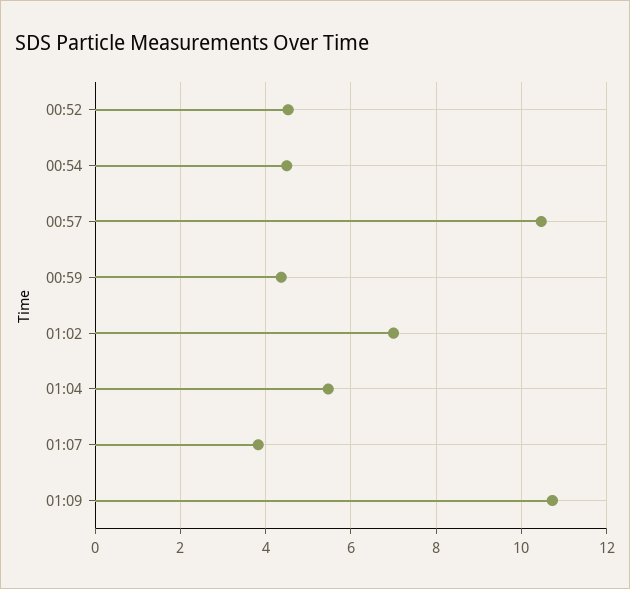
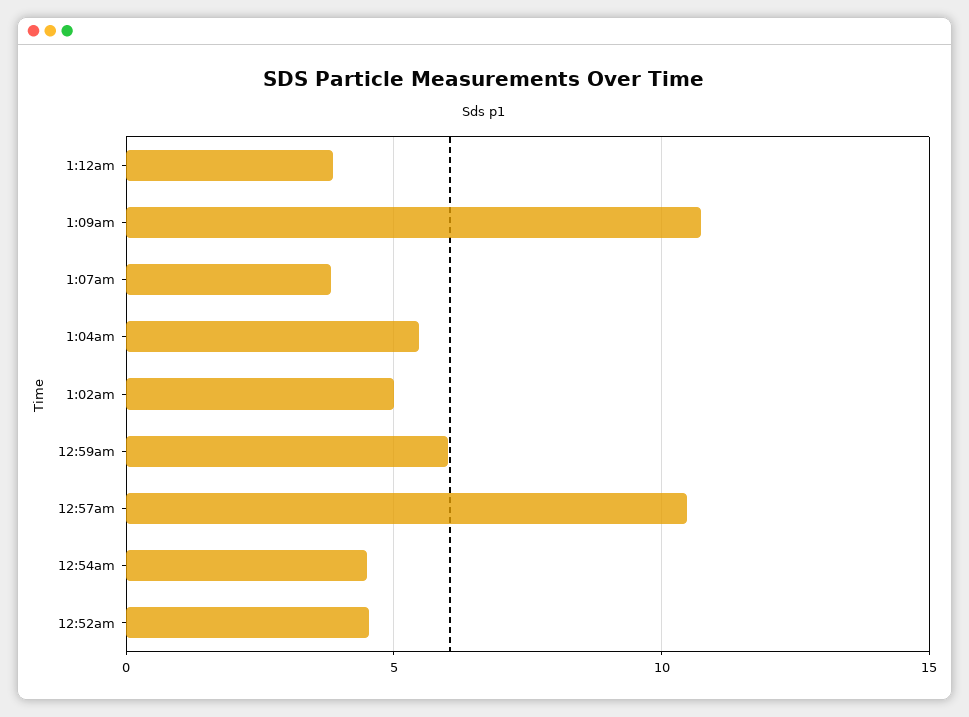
00:59: 4.4 -> 6
01:02: 7 -> 5
1:12am: none -> 4

